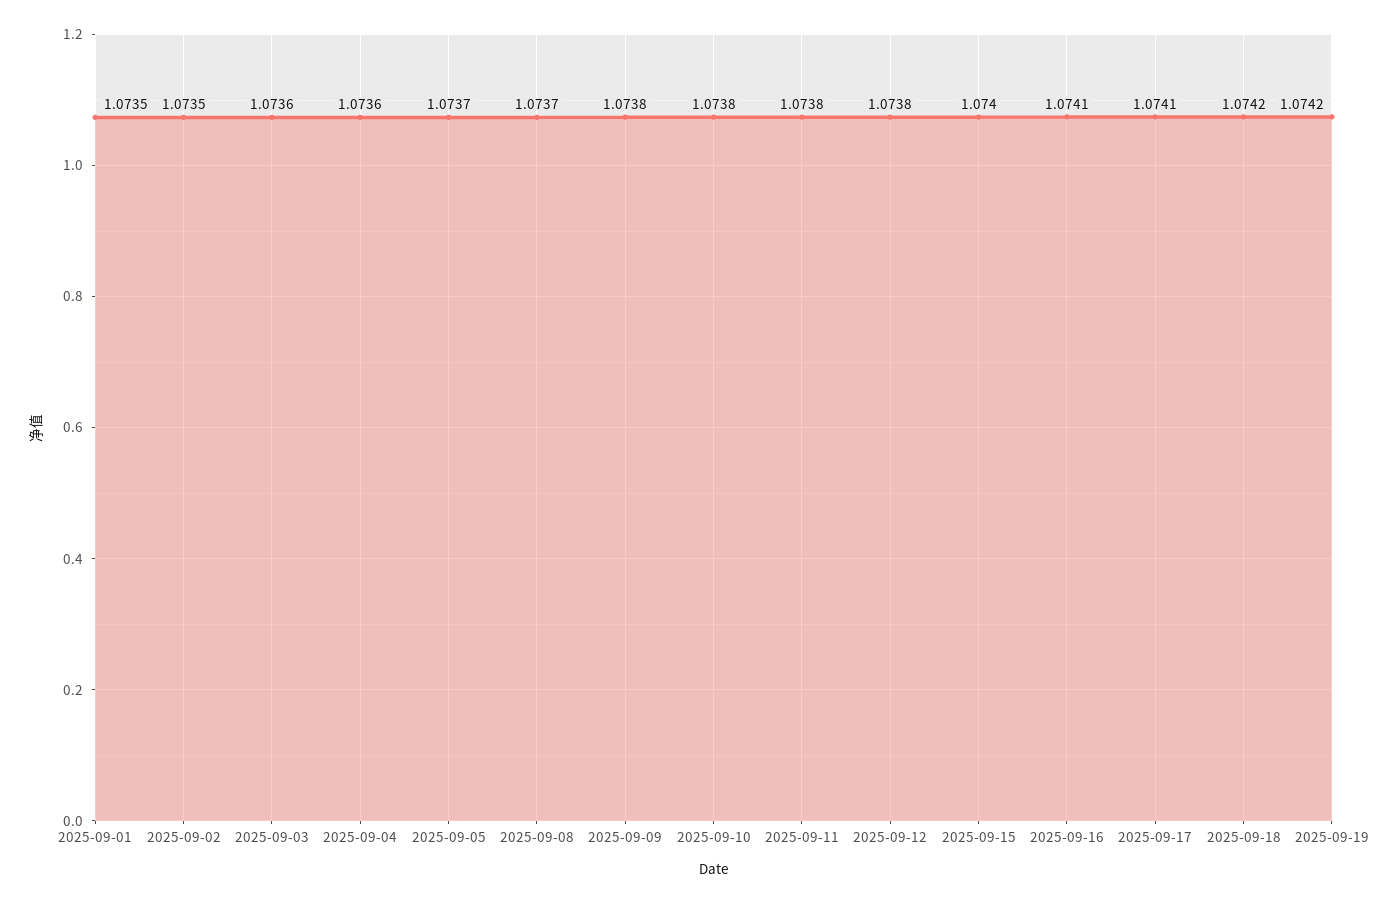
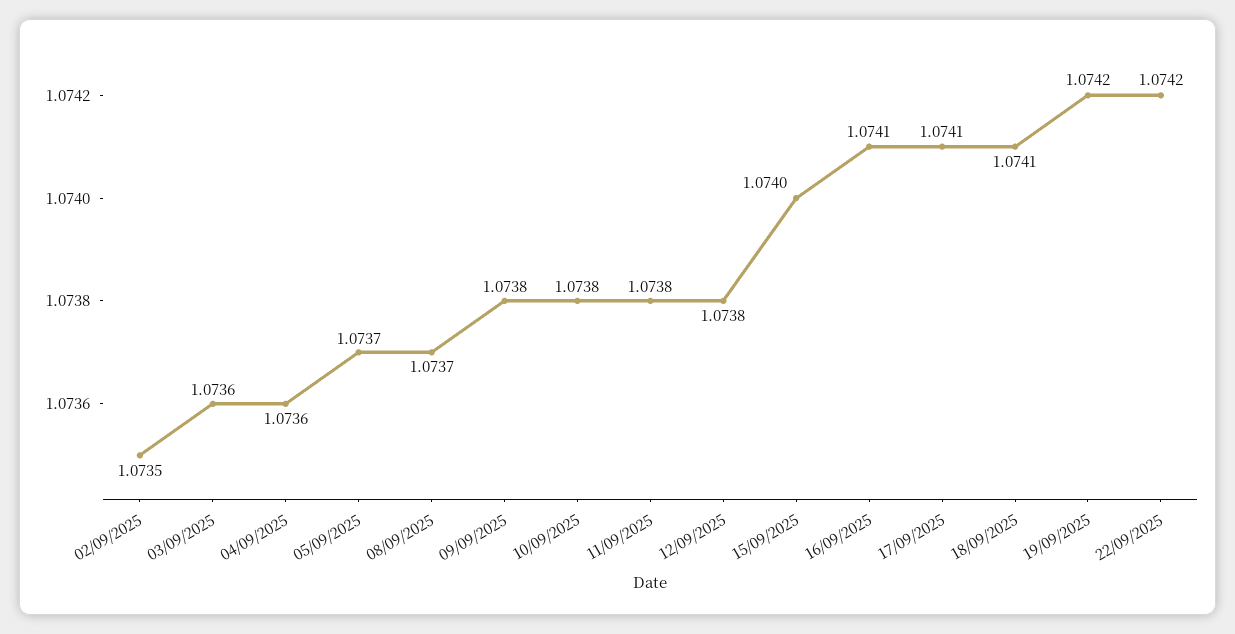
2025-09-01: 1.0735 -> none
2025-09-18: 1.0742 -> 1.0741
22/09/2025: none -> 1.0742

